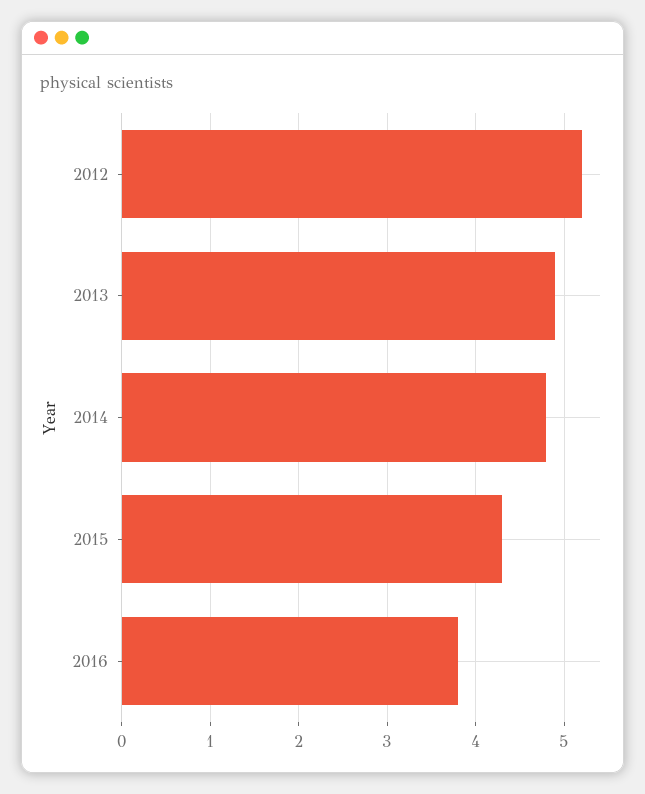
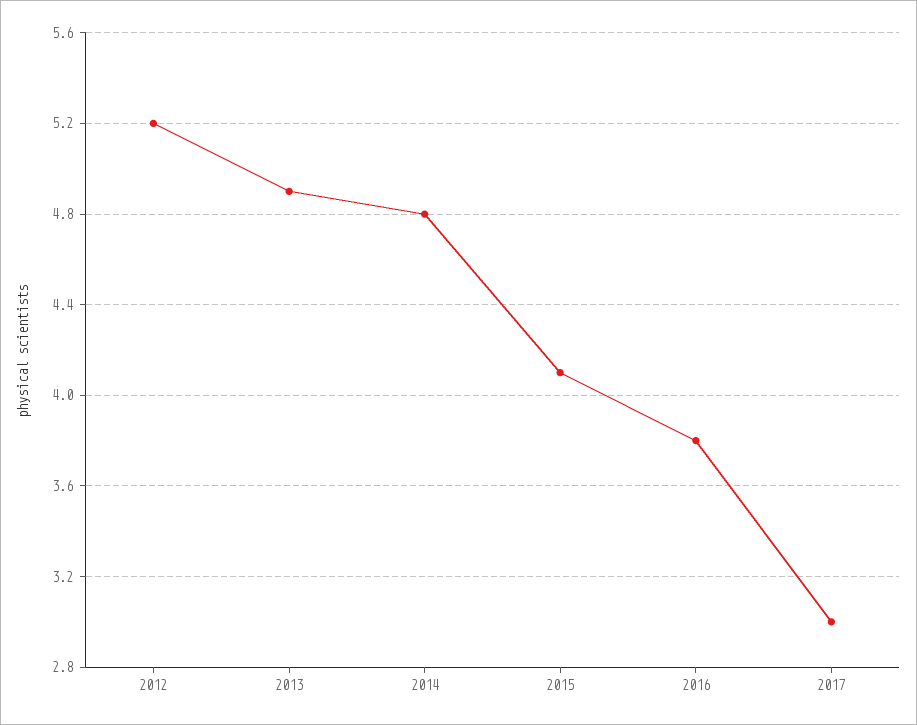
2015: 4.3 -> 4.1
2017: none -> 3

